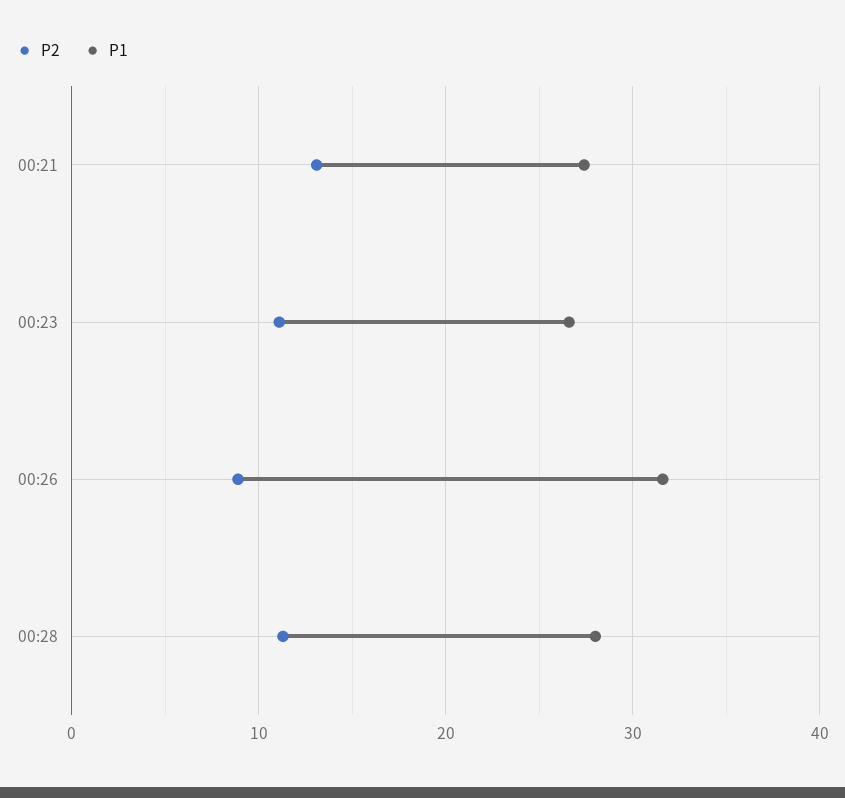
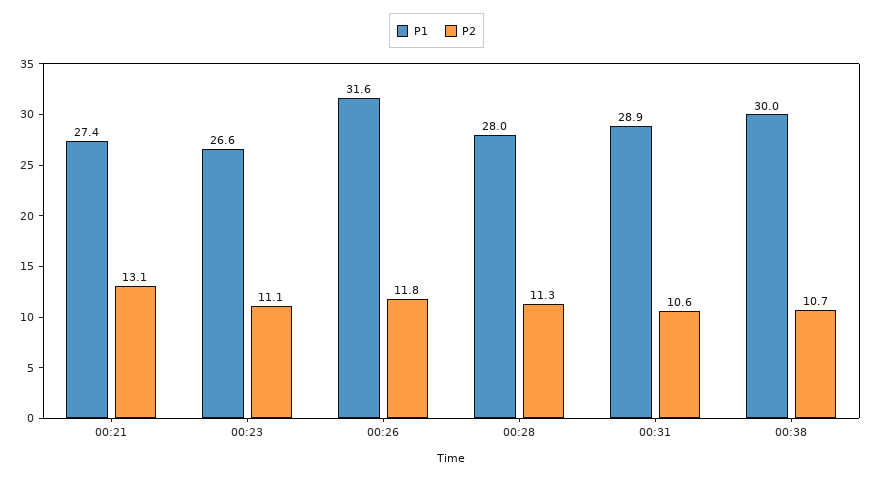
P2, 00:26: 9 -> 11.8
P1, 00:31: none -> 28.9
P2, 00:31: none -> 10.6
P1, 00:38: none -> 30
P2, 00:38: none -> 10.7

